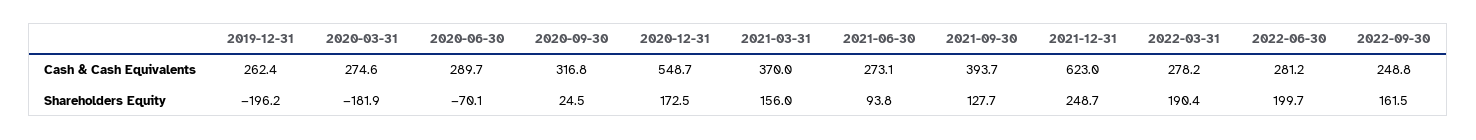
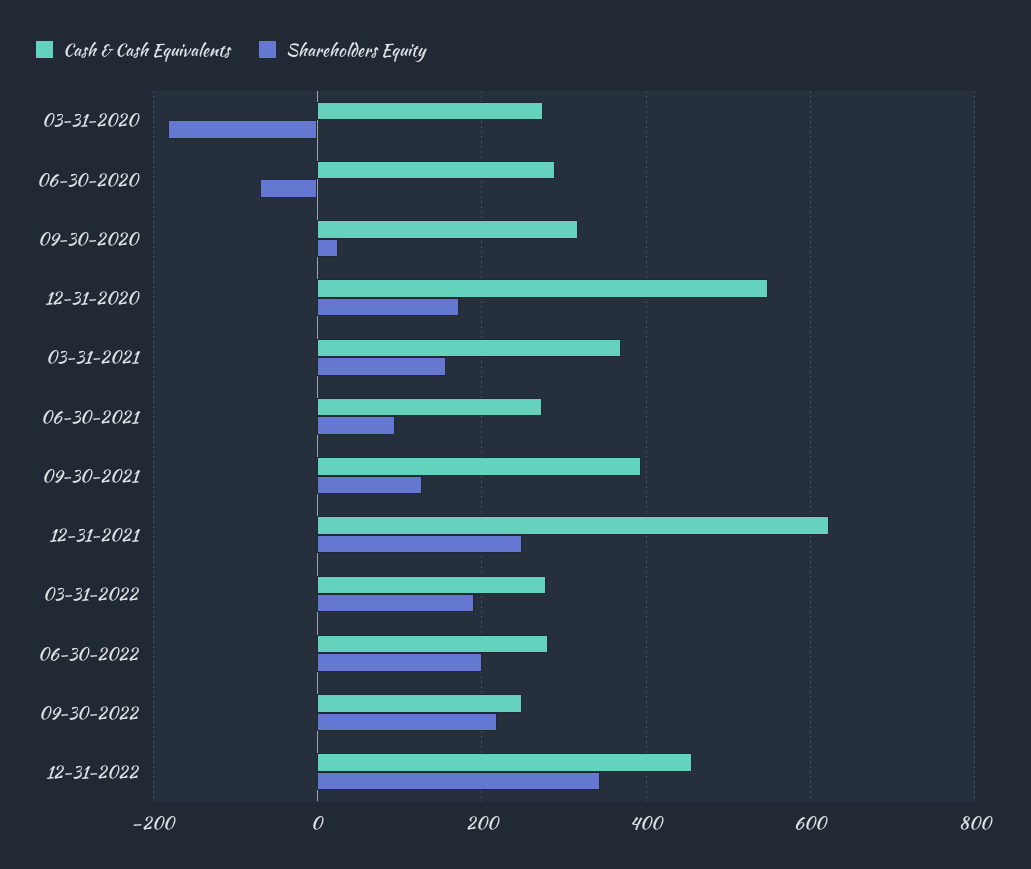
Cash & Cash Equivalents, 2019-12-31: 262.4 -> none
Shareholders Equity, 2019-12-31: -196.2 -> none
Shareholders Equity, 2022-09-30: 161.5 -> 220
Cash & Cash Equivalents, 12-31-2022: none -> 460
Shareholders Equity, 12-31-2022: none -> 340

